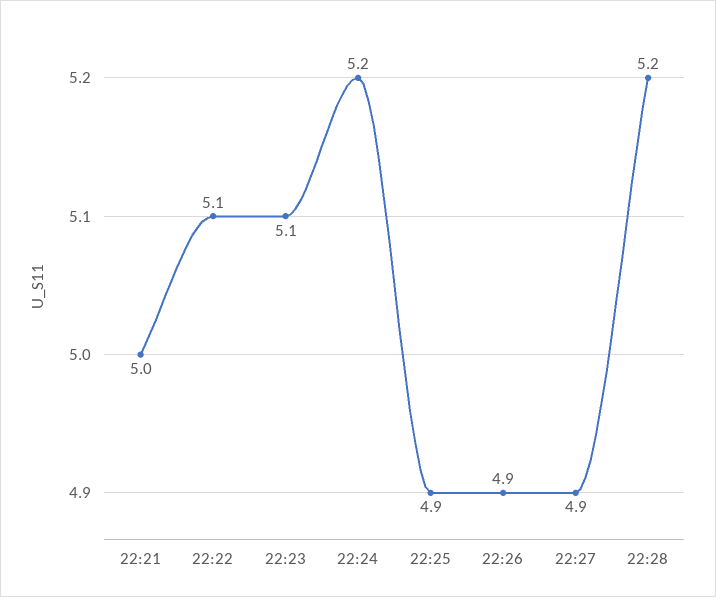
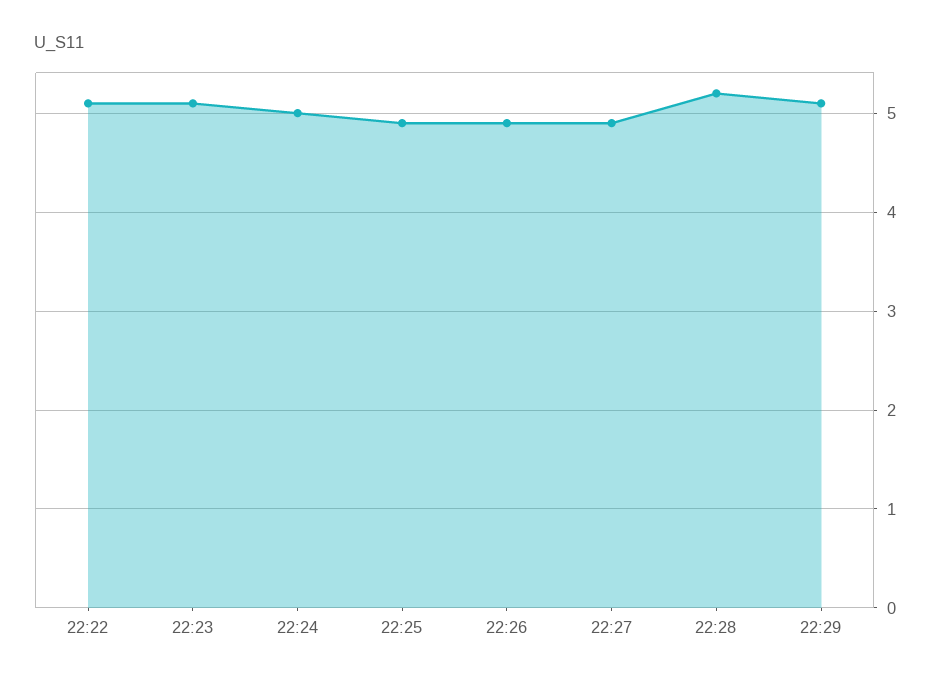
22:21: 5 -> none
22:24: 5.2 -> 5
22:29: none -> 5.1

